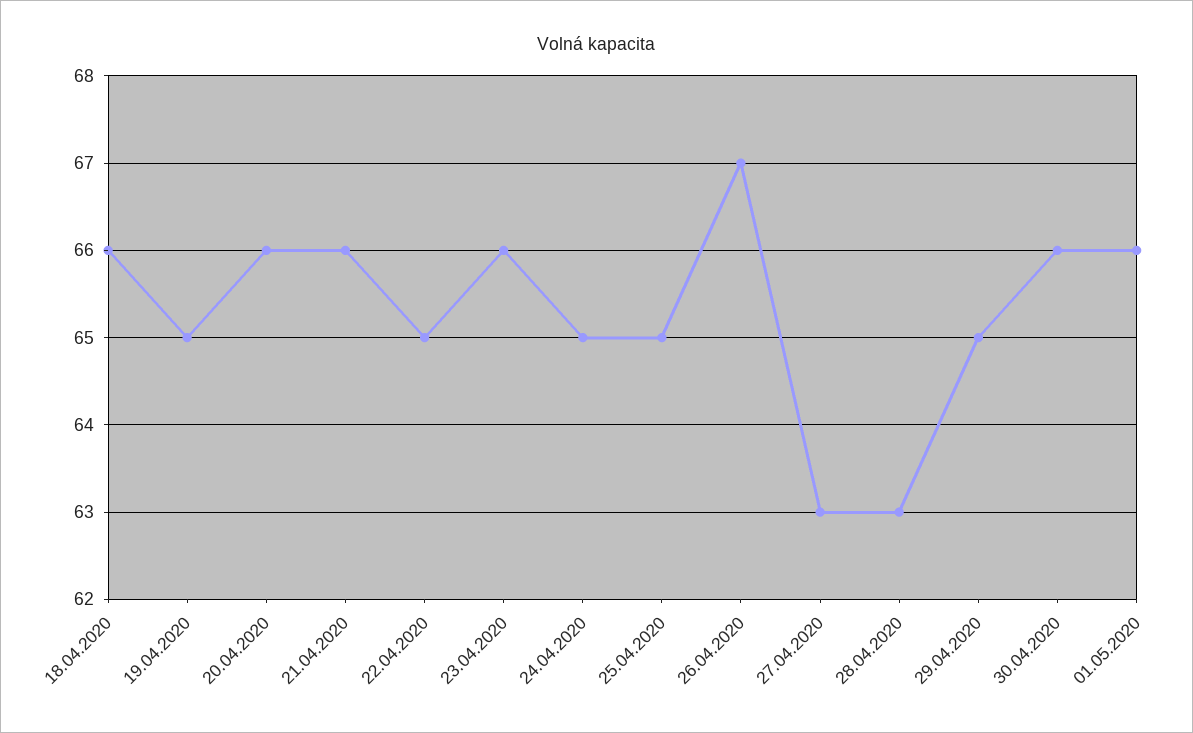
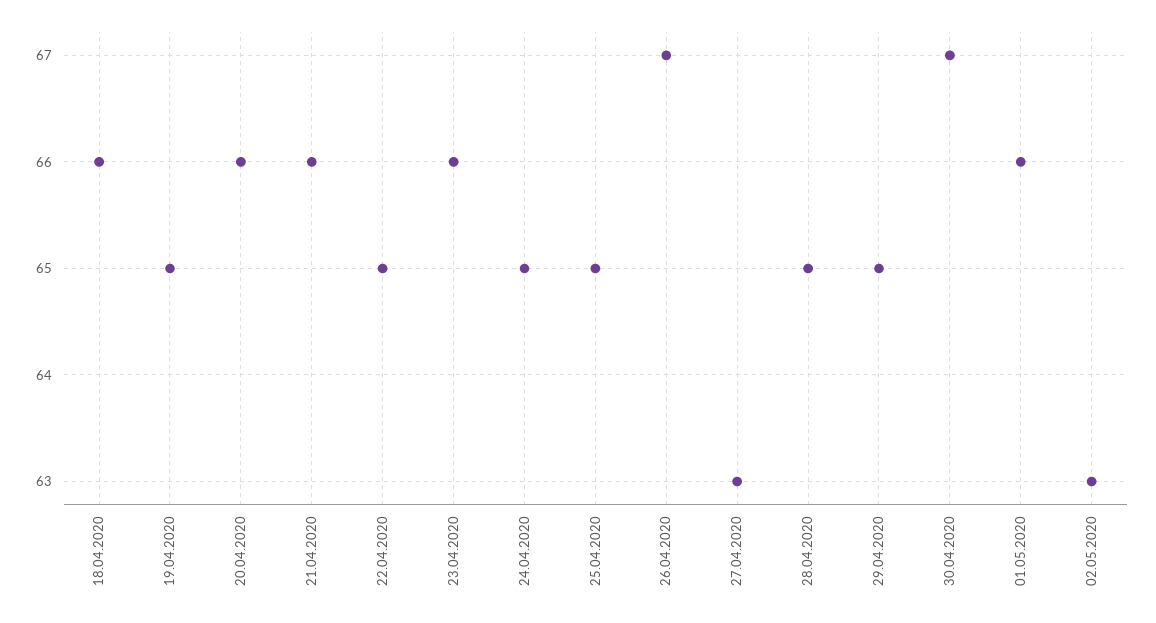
28.04.2020: 63 -> 65
30.04.2020: 66 -> 67
02.05.2020: none -> 63

